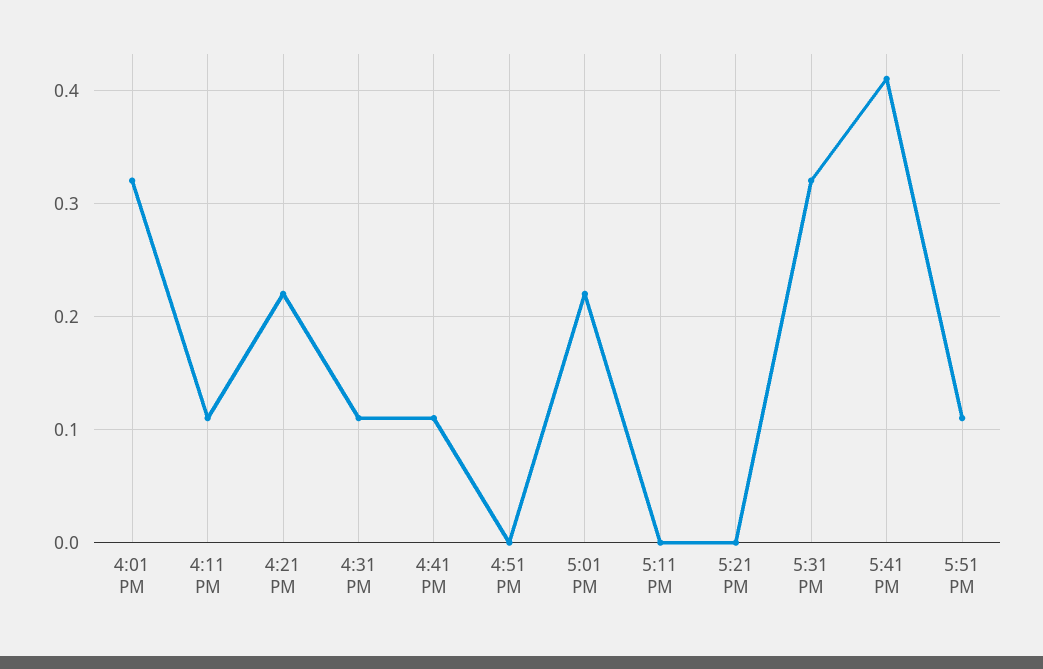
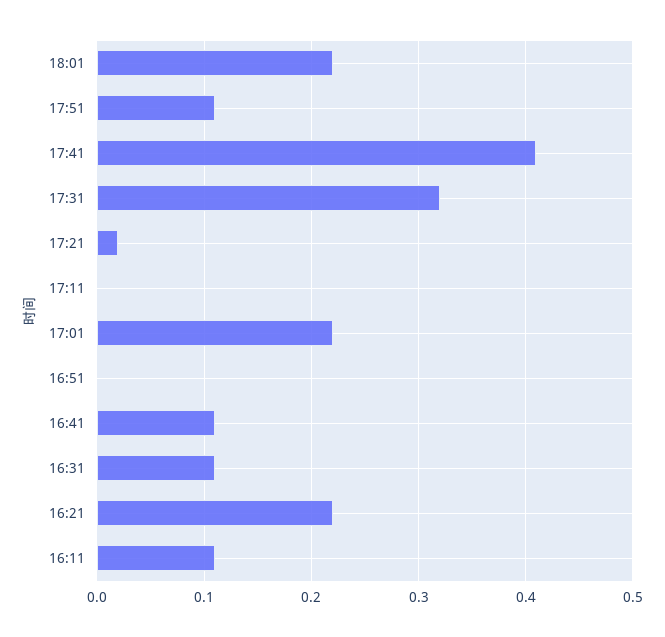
4:01 PM: 0.32 -> none
5:21 PM: 0 -> 0.02
18:01: none -> 0.22

